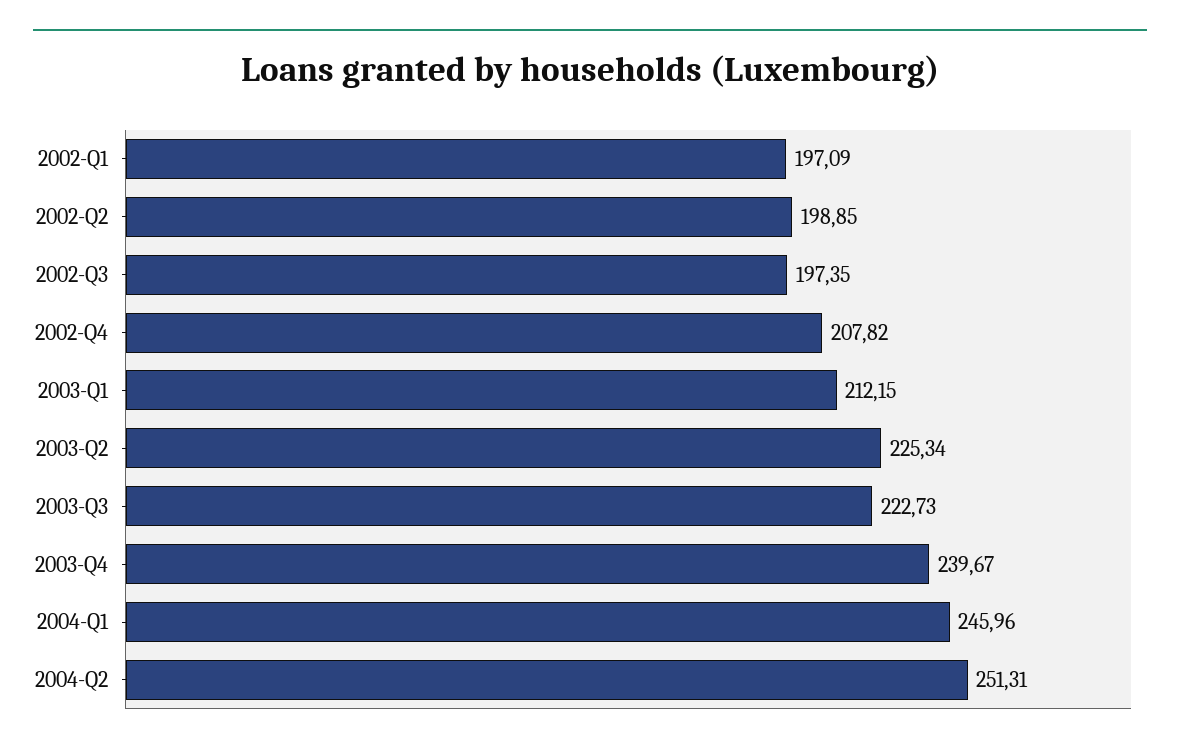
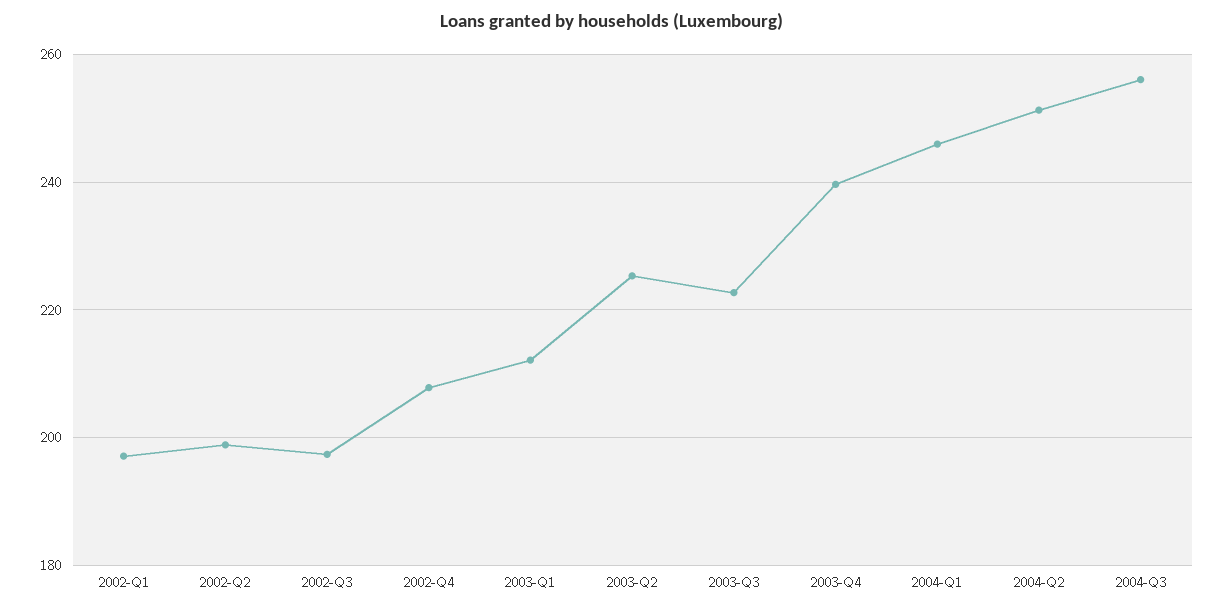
2004-Q3: none -> 256

